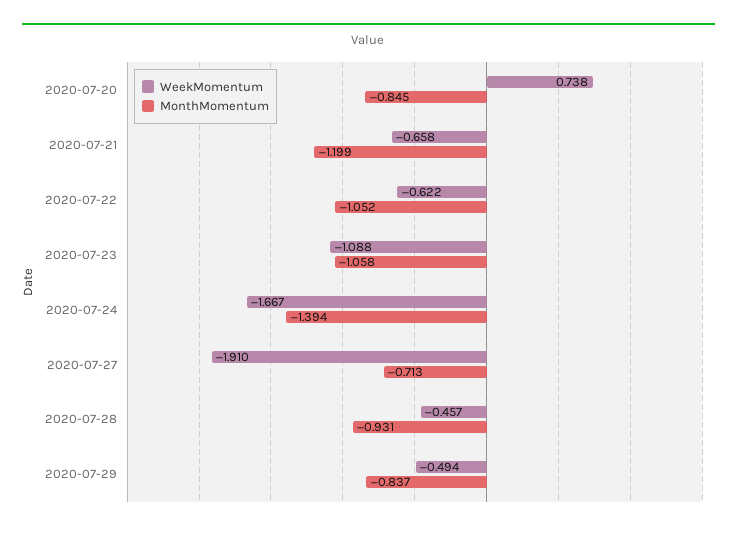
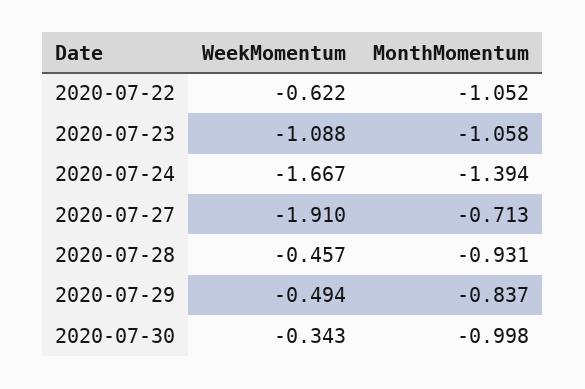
WeekMomentum, 2020-07-20: 0.738 -> none
MonthMomentum, 2020-07-20: -0.845 -> none
WeekMomentum, 2020-07-21: -0.658 -> none
MonthMomentum, 2020-07-21: -1.199 -> none
WeekMomentum, 2020-07-30: none -> -0.343
MonthMomentum, 2020-07-30: none -> -0.998

